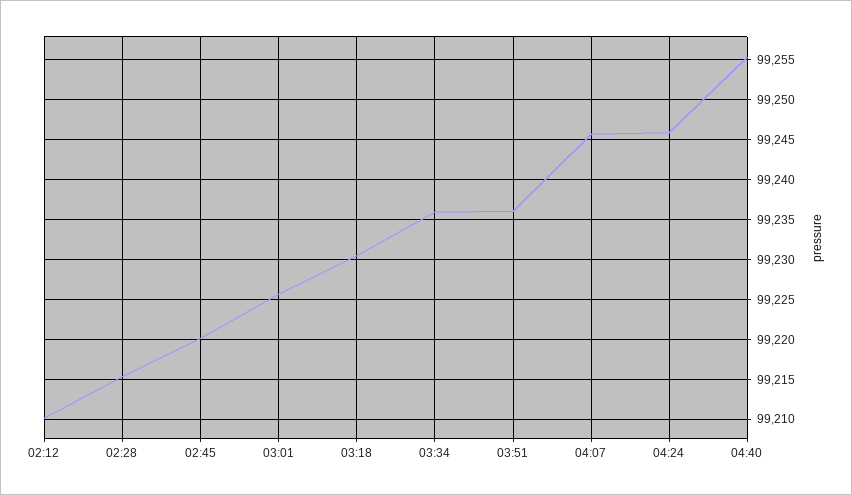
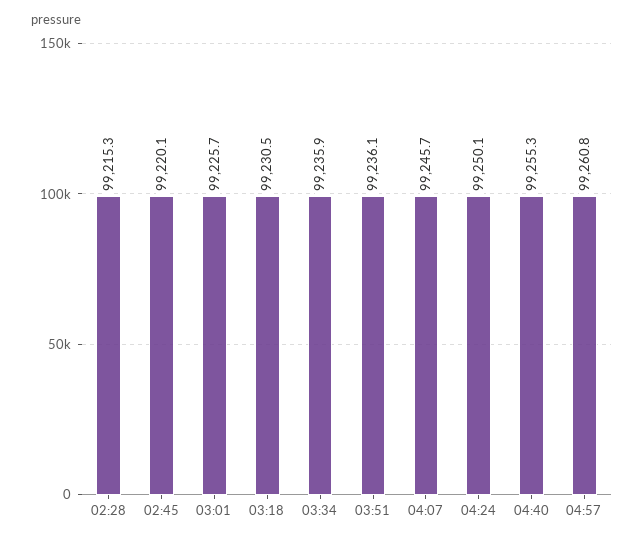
02:12: 99210 -> none
04:24: 99246 -> 99250.1
04:57: none -> 99260.8

